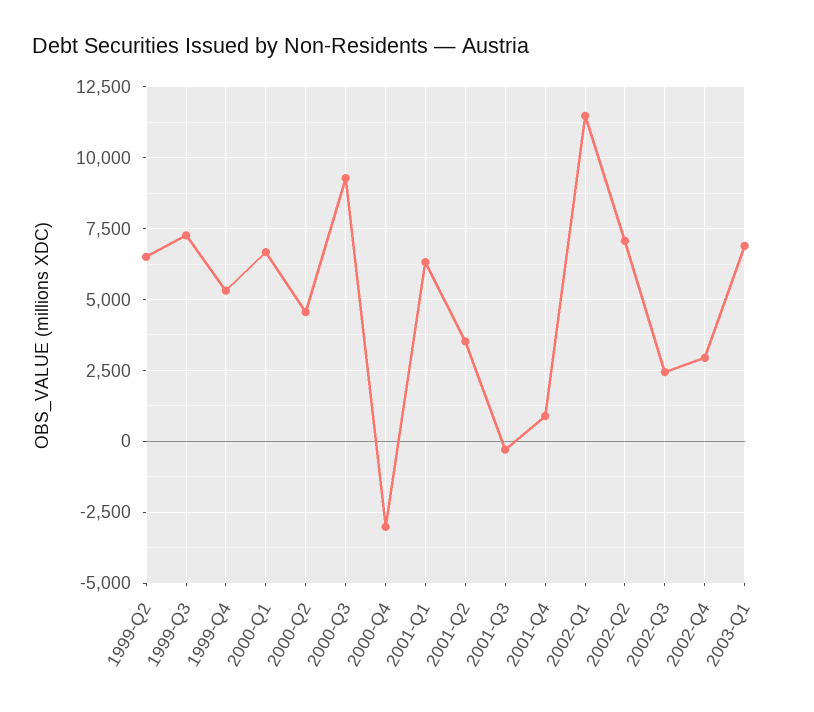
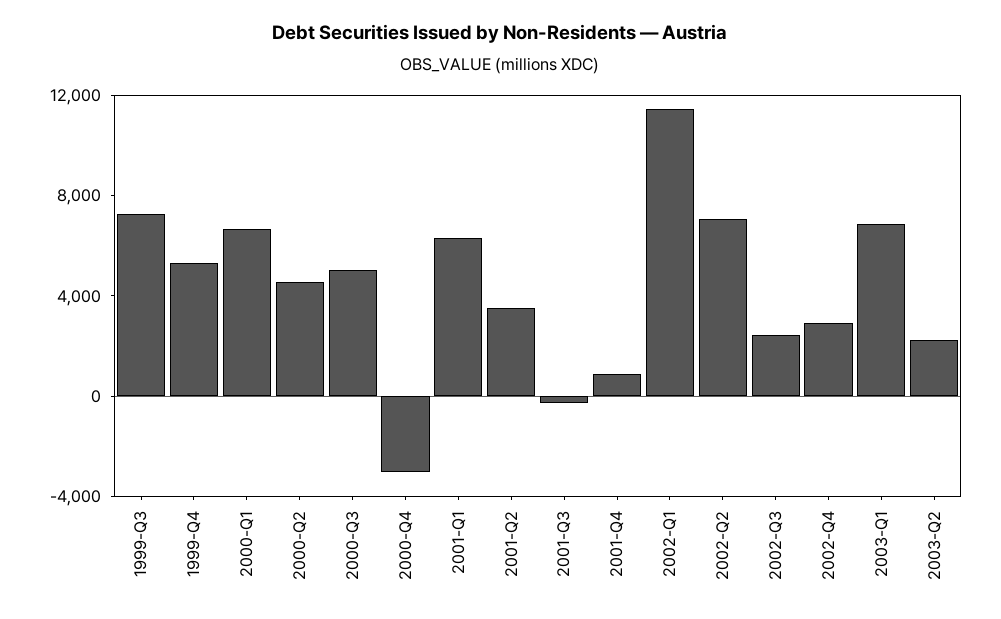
1999-Q2: 6500 -> none
2000-Q3: 9250 -> 5000
2003-Q2: none -> 2000

